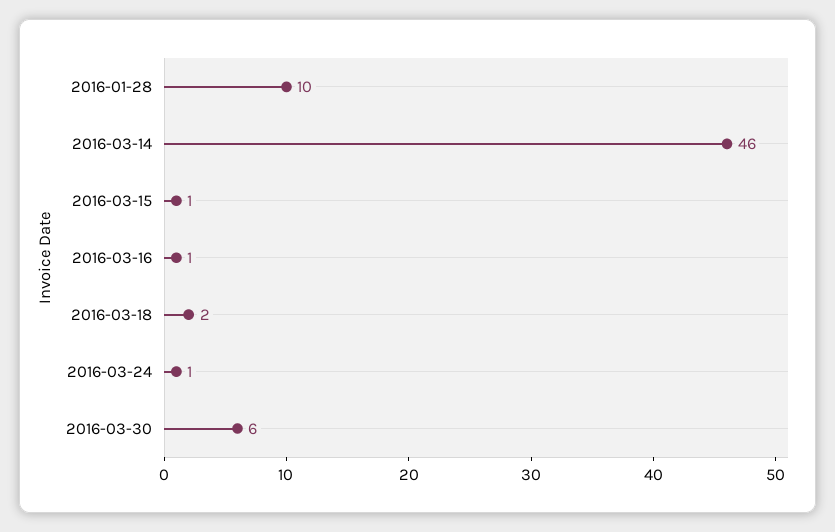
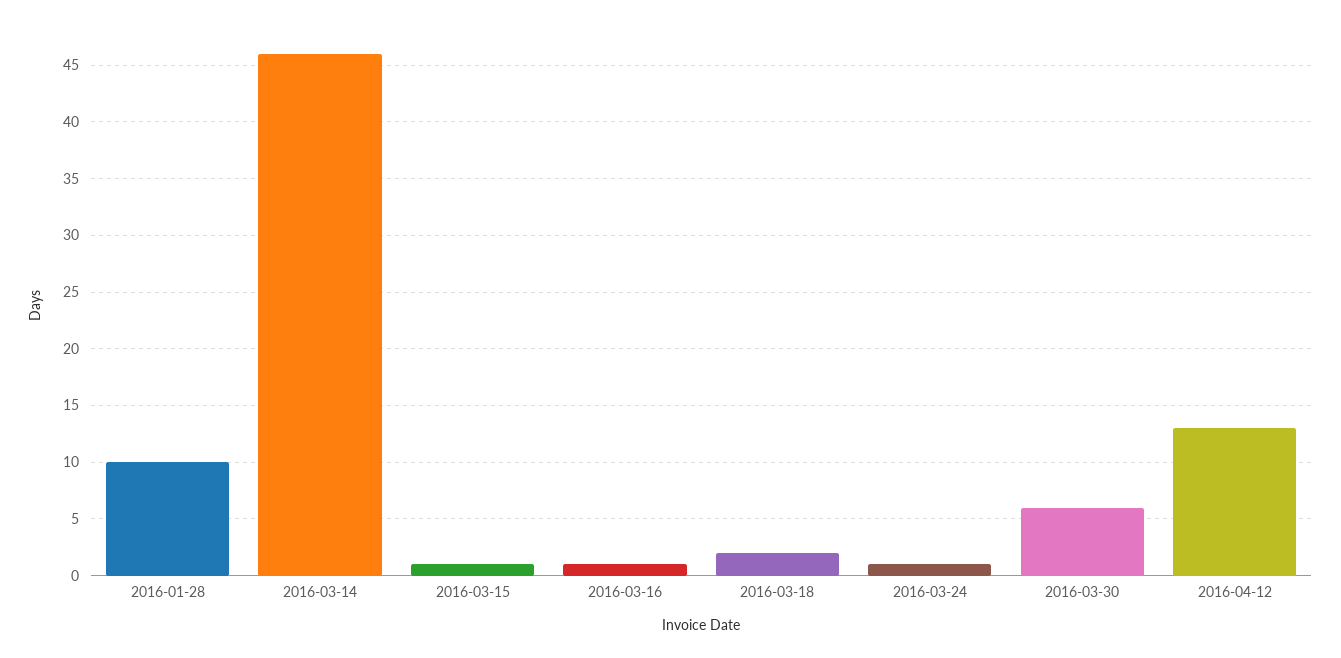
2016-04-12: none -> 13

